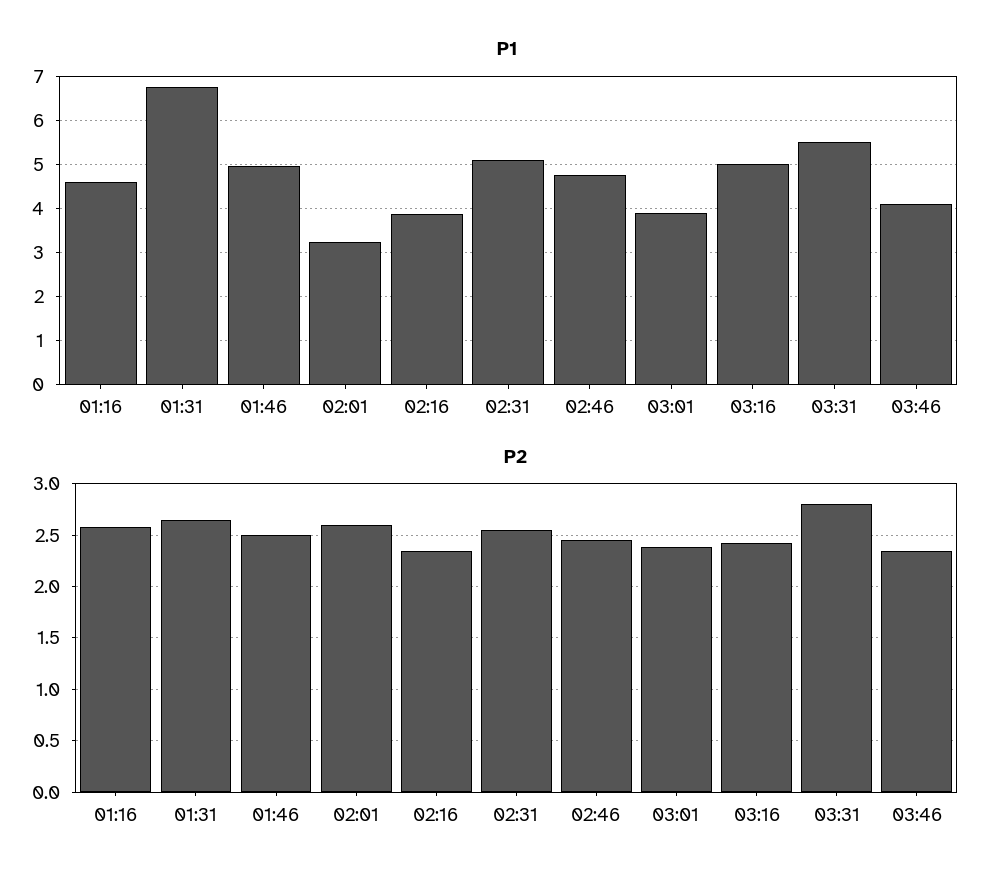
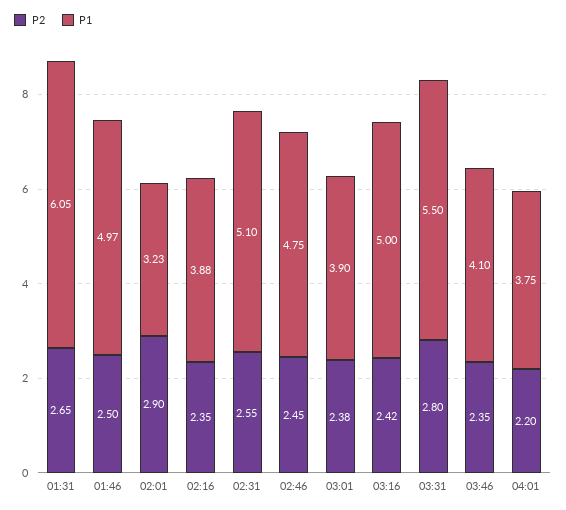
P1, 01:16: 4.6 -> none
P1, 01:31: 6.8 -> 6.05
P2, 01:16: 2.6 -> none
P2, 02:01: 2.6 -> 2.9
P2, 04:01: none -> 2.2
P1, 04:01: none -> 3.75

